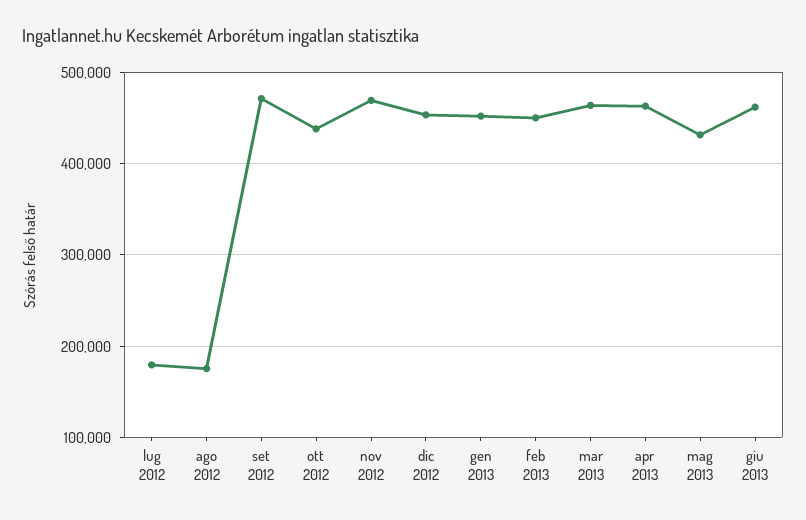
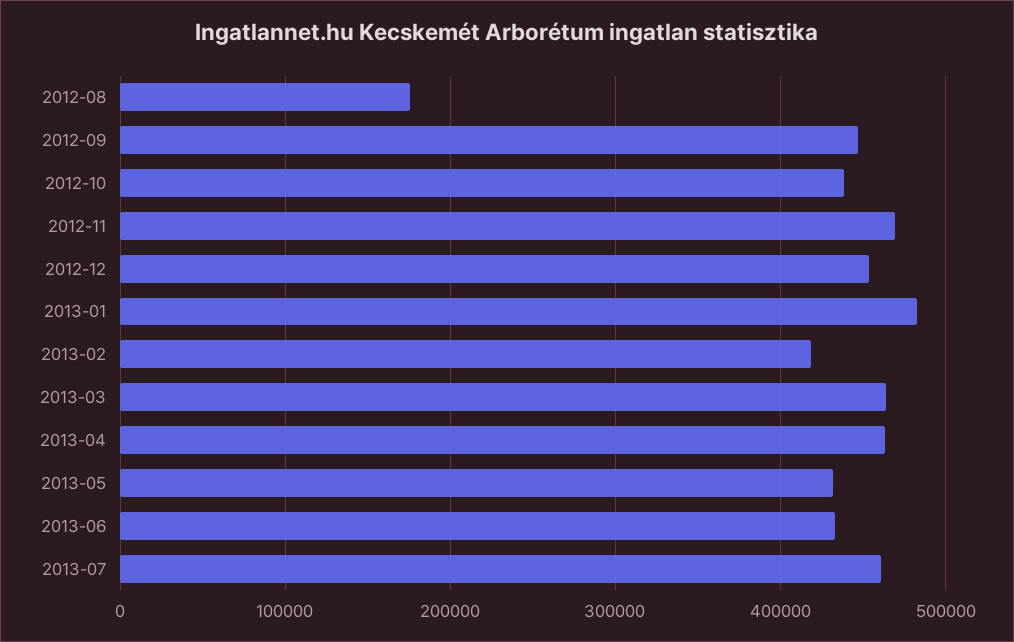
lug 2012: 180000 -> none
set 2012: 470000 -> 450000
gen 2013: 450000 -> 480000
feb 2013: 450000 -> 420000
giu 2013: 460000 -> 430000
2013-07: none -> 460000

